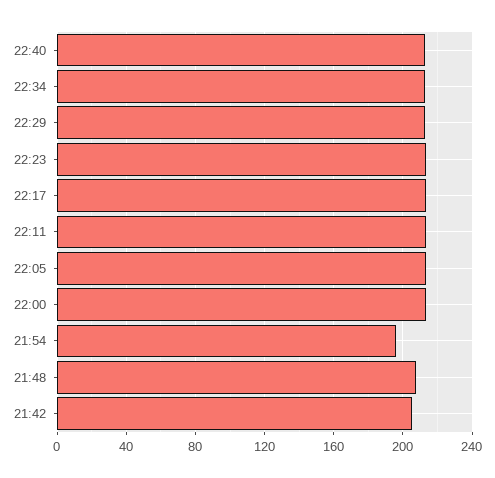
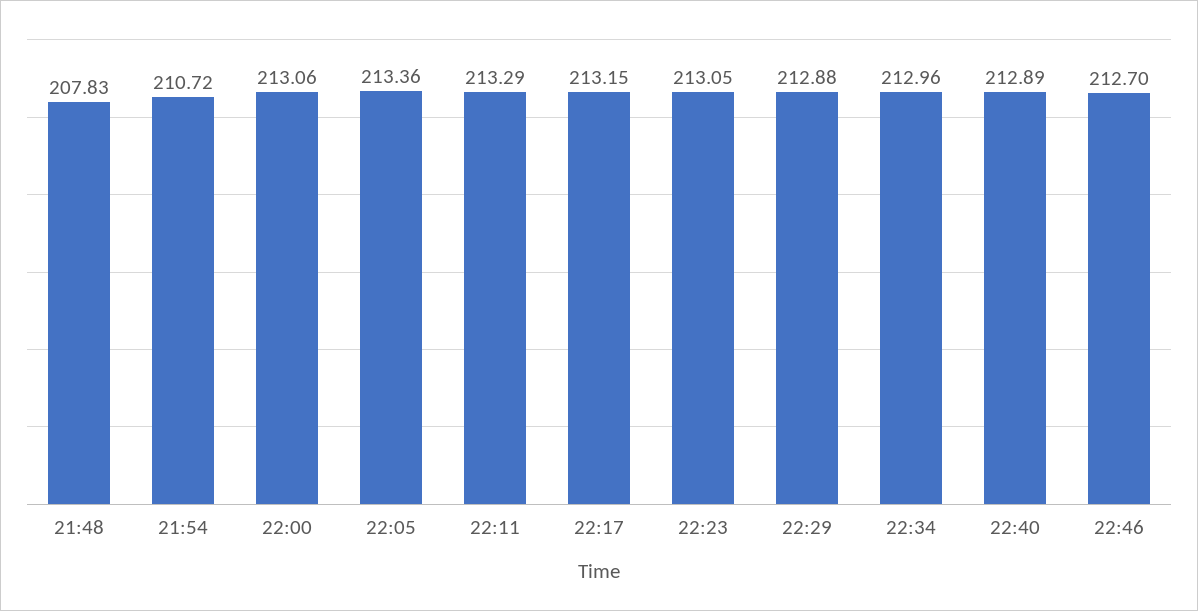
21:54: 195 -> 210.72
21:42: 205 -> none
22:46: none -> 212.7

